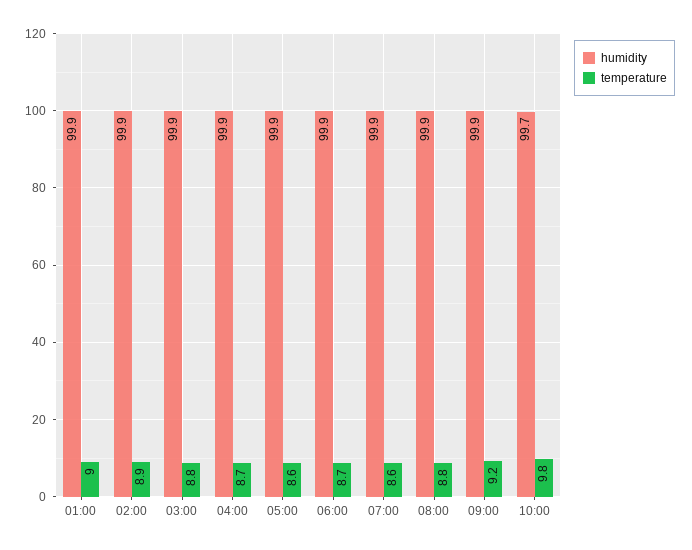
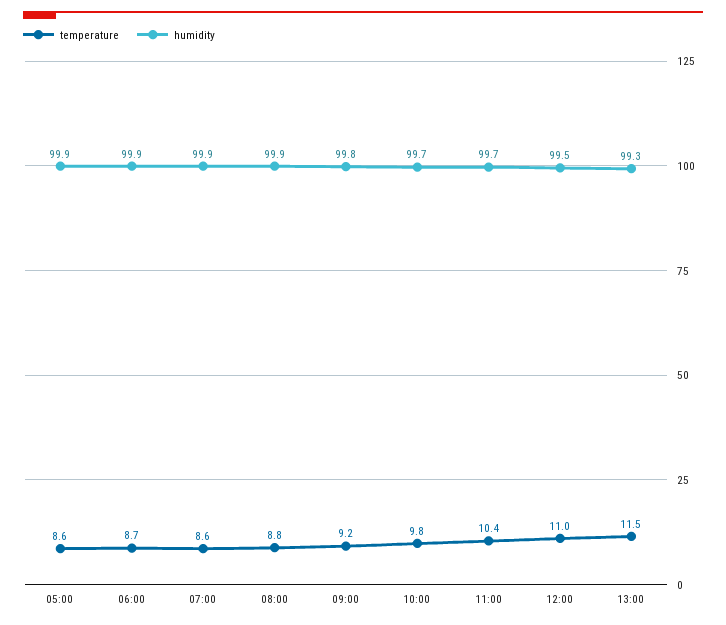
humidity, 01:00: 99.9 -> none
temperature, 01:00: 9 -> none
humidity, 02:00: 99.9 -> none
temperature, 02:00: 8.9 -> none
humidity, 03:00: 99.9 -> none
temperature, 03:00: 8.8 -> none
humidity, 04:00: 99.9 -> none
temperature, 04:00: 8.7 -> none
humidity, 09:00: 99.9 -> 99.8
temperature, 11:00: none -> 10.4
humidity, 11:00: none -> 99.7
temperature, 12:00: none -> 11
humidity, 12:00: none -> 99.5
temperature, 13:00: none -> 11.5
humidity, 13:00: none -> 99.3

